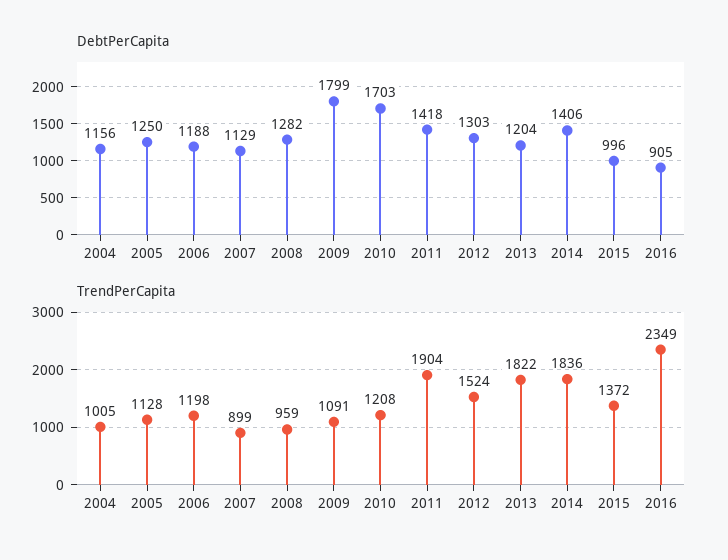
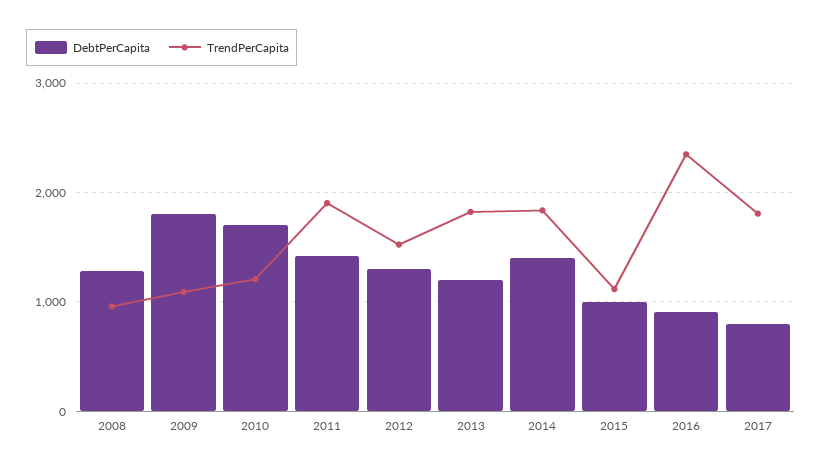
DebtPerCapita, 2004: 1156 -> none
DebtPerCapita, 2005: 1250 -> none
DebtPerCapita, 2006: 1188 -> none
DebtPerCapita, 2007: 1129 -> none
TrendPerCapita, 2004: 1005 -> none
TrendPerCapita, 2005: 1128 -> none
TrendPerCapita, 2006: 1198 -> none
TrendPerCapita, 2007: 899 -> none
TrendPerCapita, 2015: 1372 -> 1100
DebtPerCapita, 2017: none -> 800
TrendPerCapita, 2017: none -> 1800

